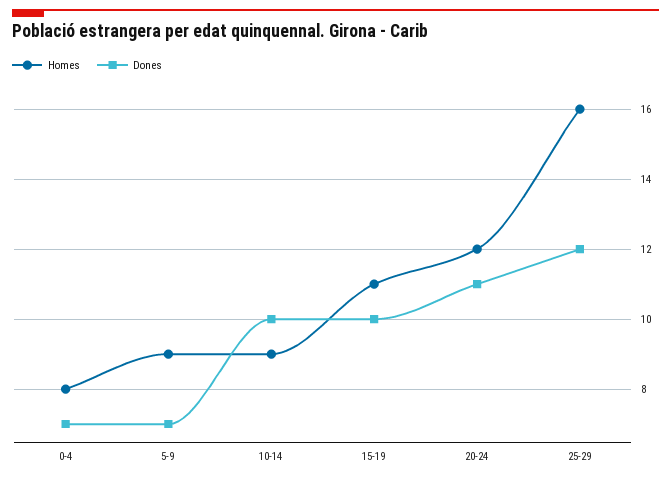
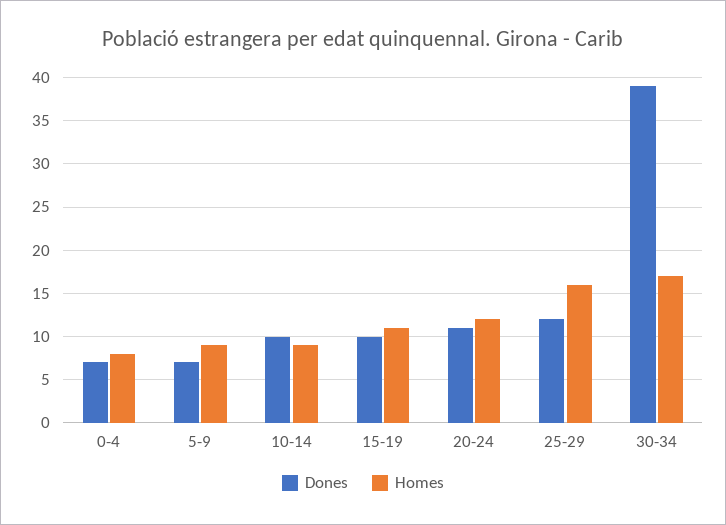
Dones, 30-34: none -> 39
Homes, 30-34: none -> 17

